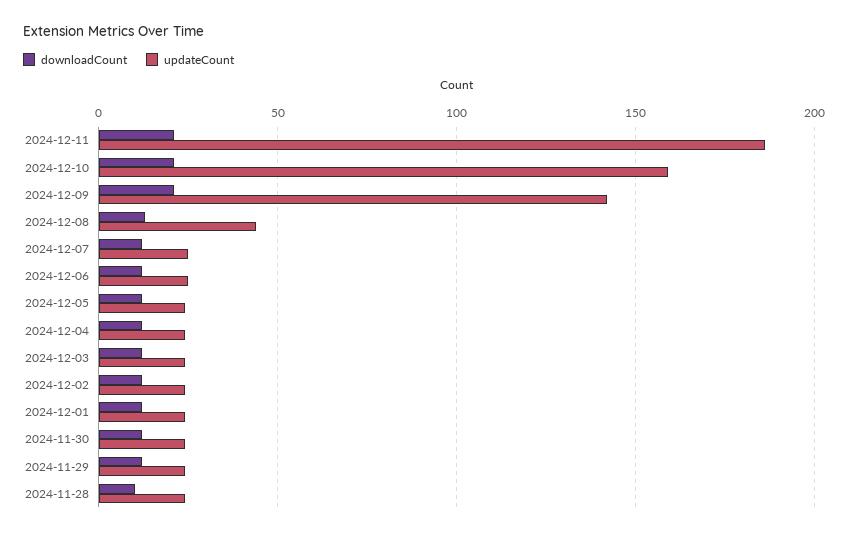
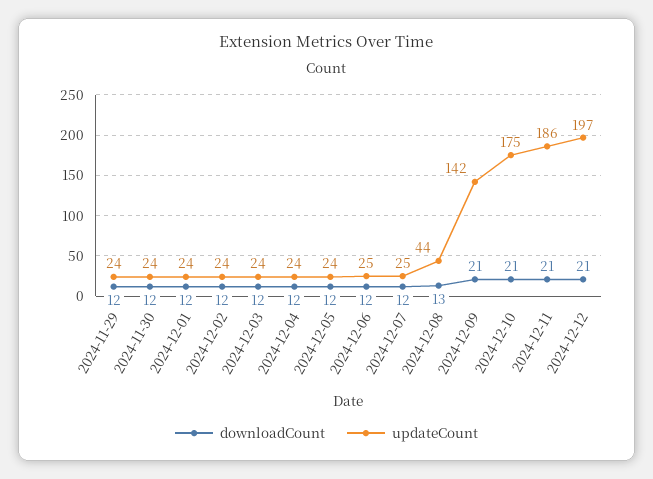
updateCount, 2024-12-10: 160 -> 175
downloadCount, 2024-11-28: 10 -> none
updateCount, 2024-11-28: 25 -> none
downloadCount, 2024-12-12: none -> 21
updateCount, 2024-12-12: none -> 197

